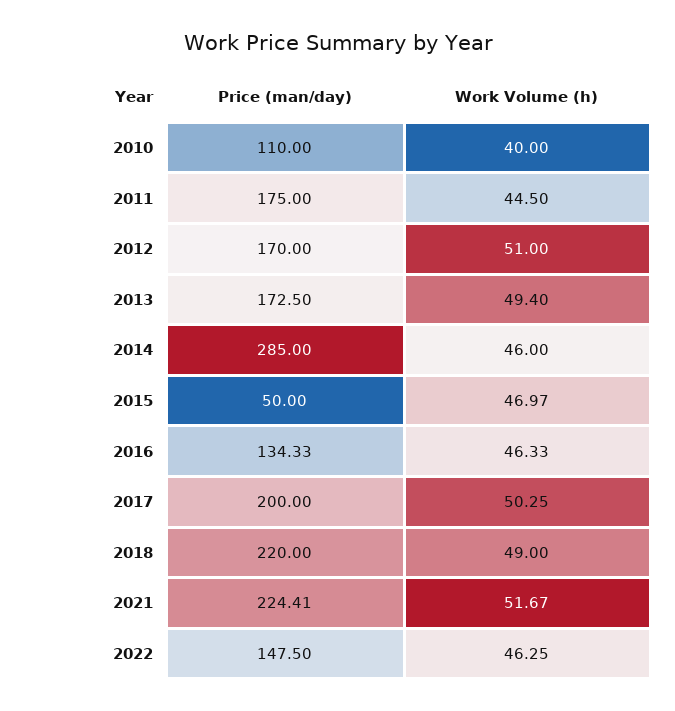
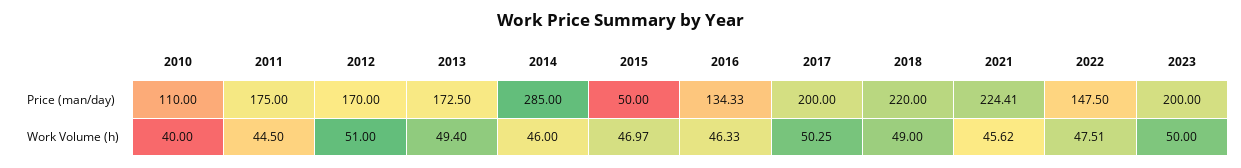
Work Volume (h), 2021: 51.67 -> 45.62
Work Volume (h), 2022: 46.25 -> 47.51
Price (man/day), 2023: none -> 200
Work Volume (h), 2023: none -> 50

